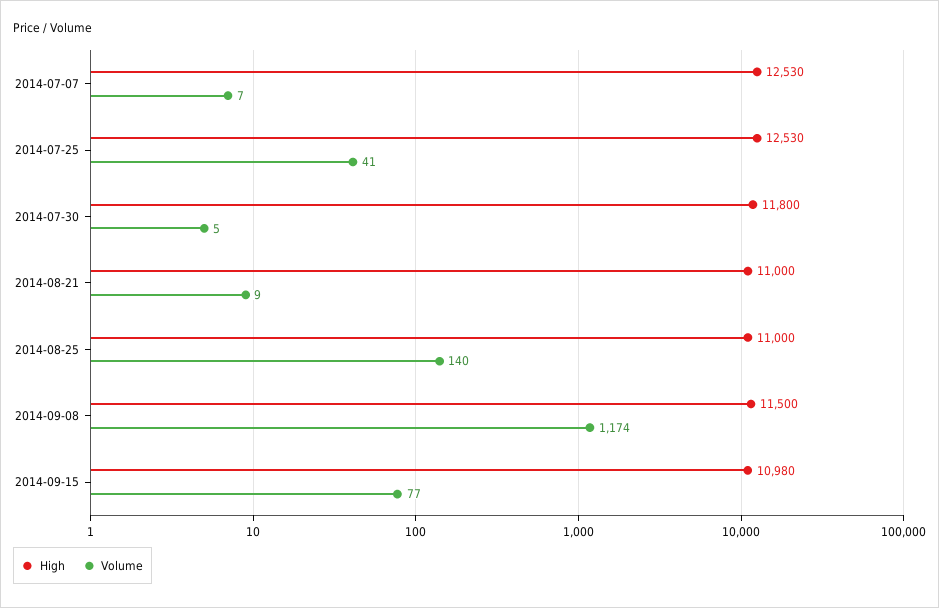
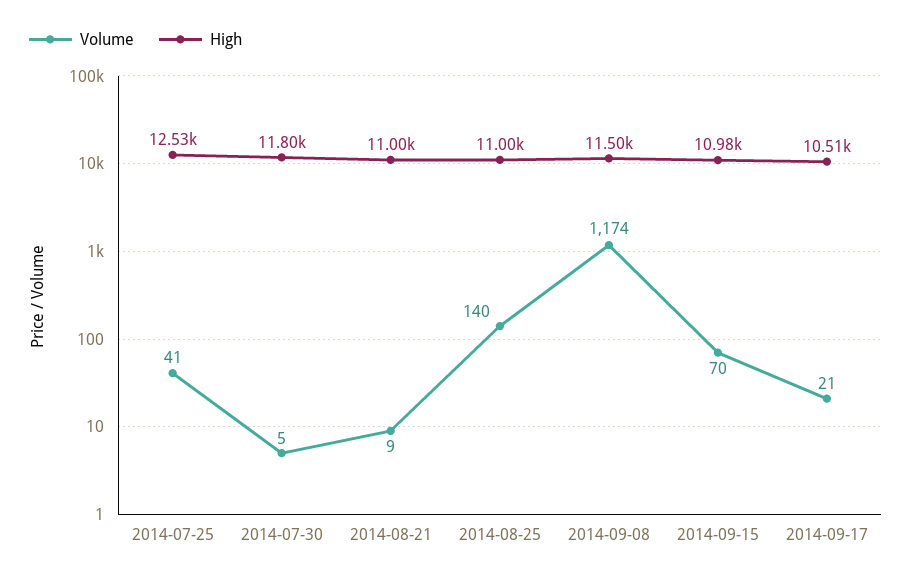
High, 2014-07-07: 12530 -> none
Volume, 2014-07-07: 7 -> none
Volume, 2014-09-15: 77 -> 70
Volume, 2014-09-17: none -> 21
High, 2014-09-17: none -> 10510

